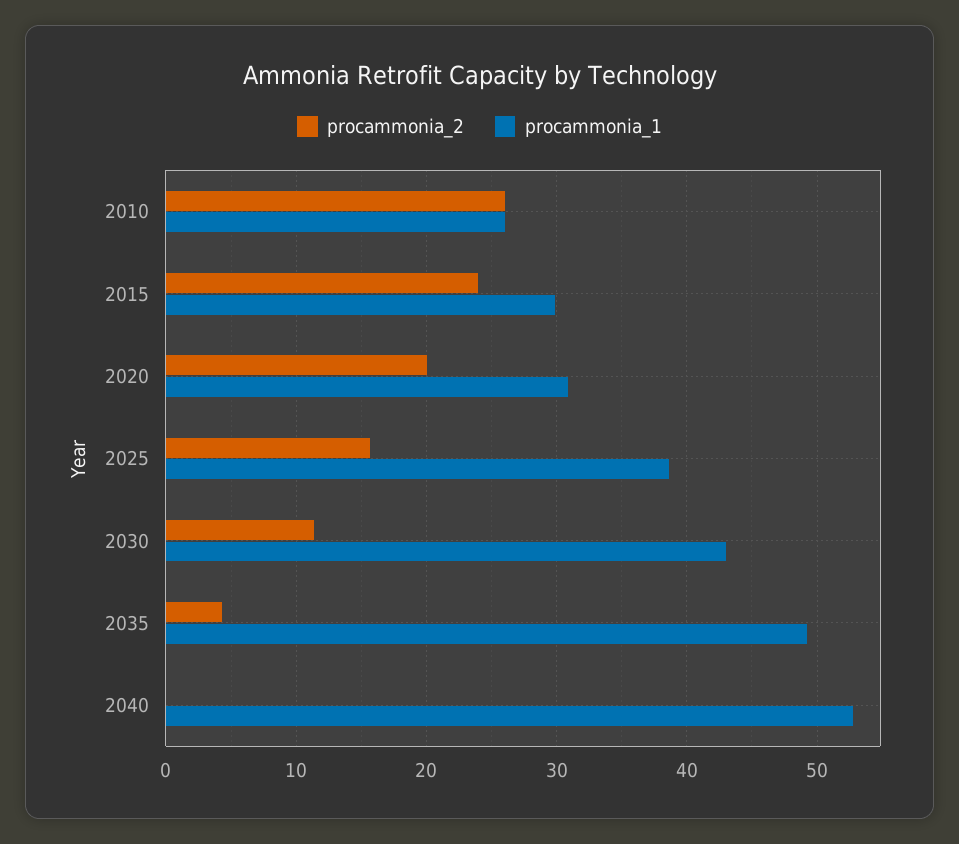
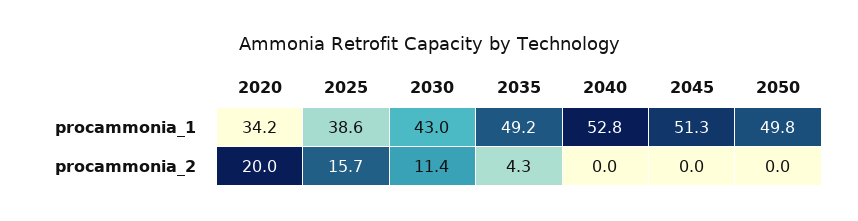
procammonia_2, 2010: 26 -> none
procammonia_1, 2010: 26 -> none
procammonia_2, 2015: 24 -> none
procammonia_1, 2015: 30 -> none
procammonia_1, 2020: 31 -> 34.2
procammonia_1, 2045: none -> 51.3
procammonia_1, 2050: none -> 49.8
procammonia_2, 2045: none -> 0
procammonia_2, 2050: none -> 0

